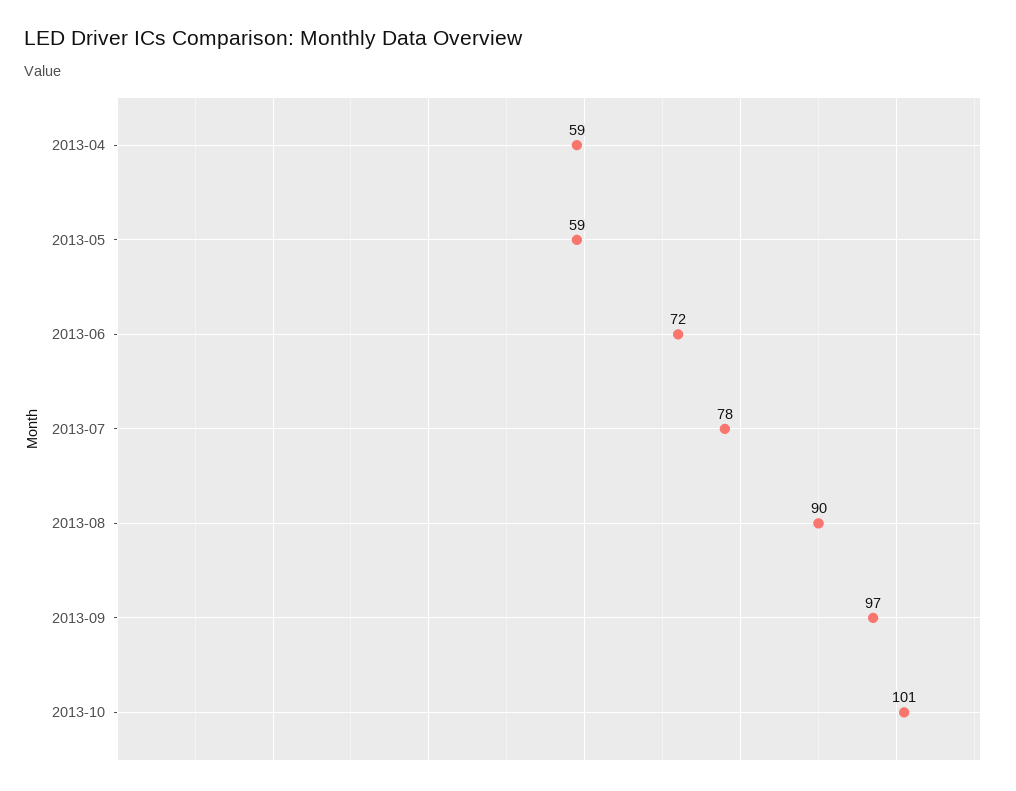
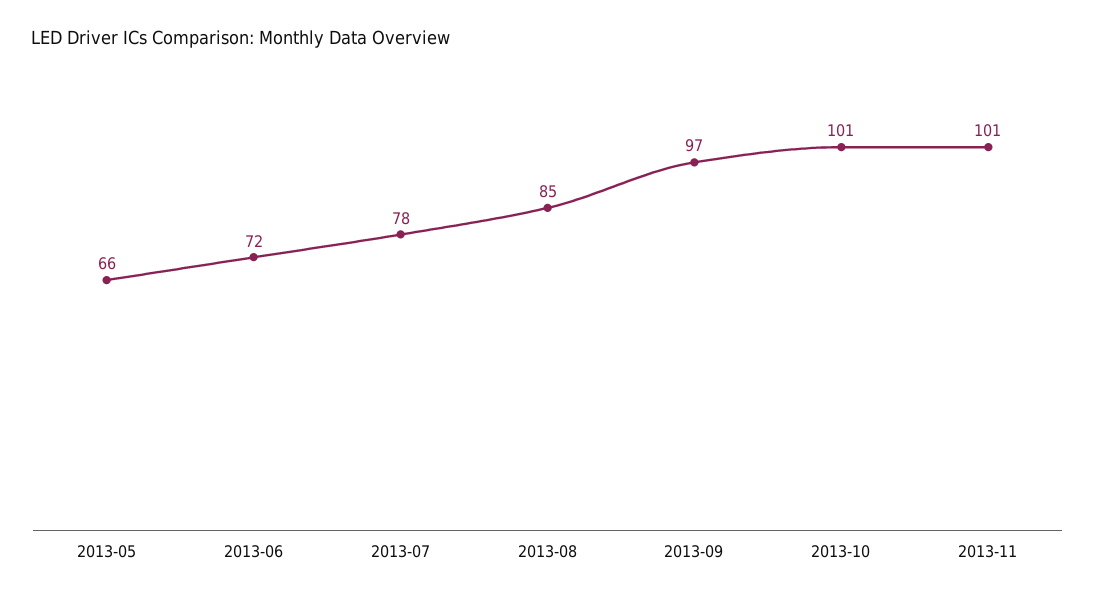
2013-04: 59 -> none
2013-05: 59 -> 66
2013-08: 90 -> 85
2013-11: none -> 101

